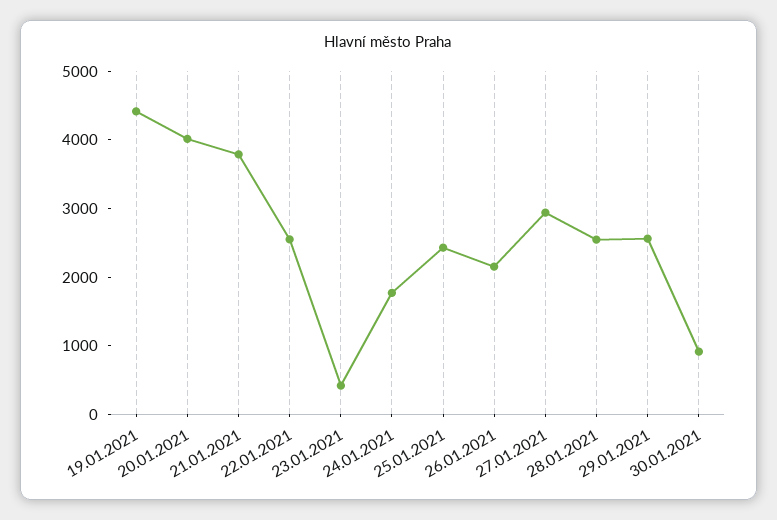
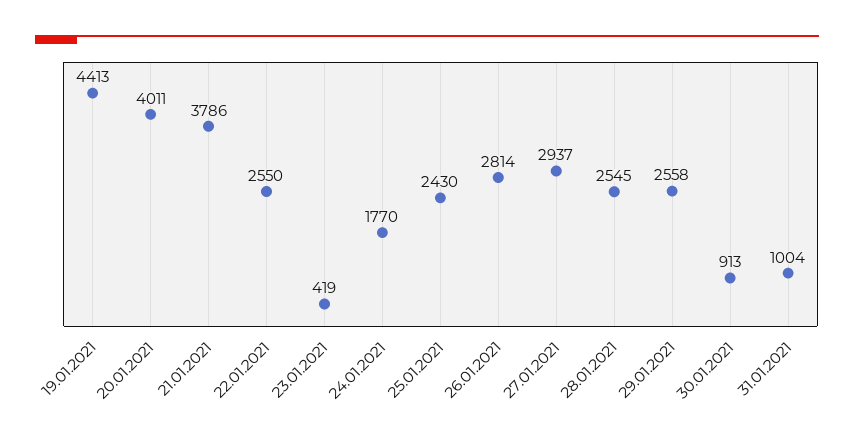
26.01.2021: 2200 -> 2814
31.01.2021: none -> 1004

